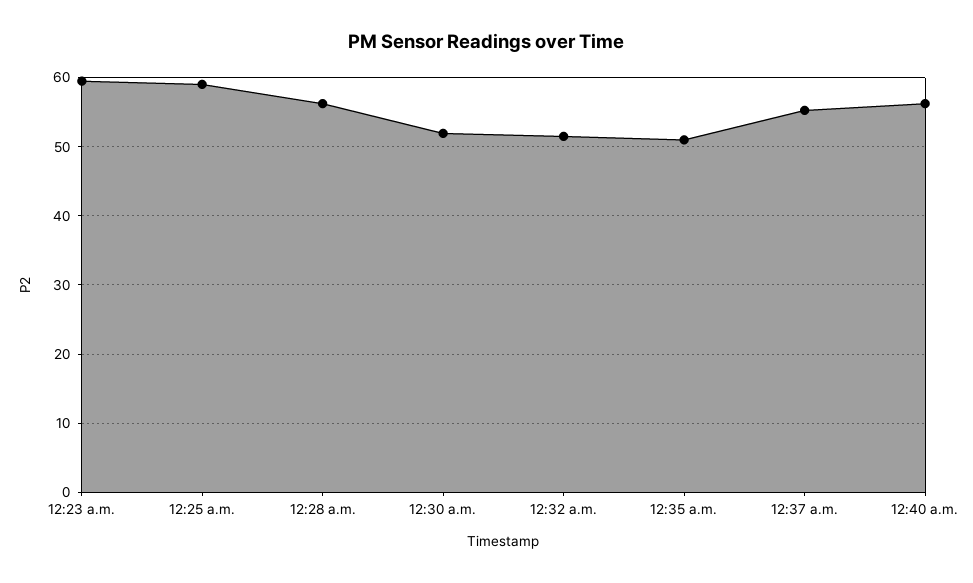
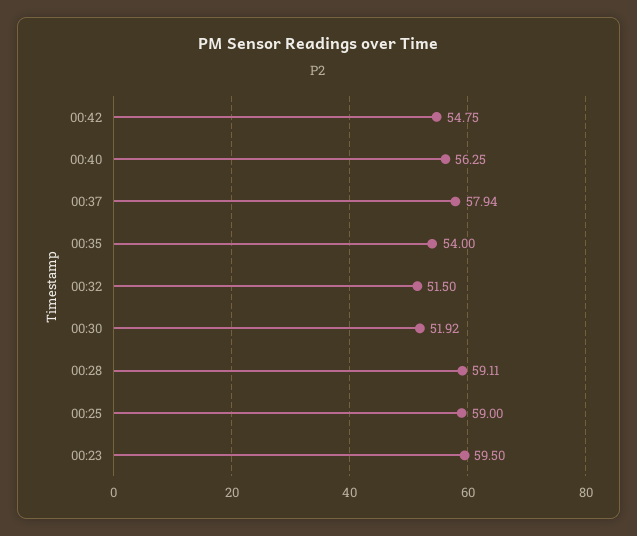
12:28 a.m.: 56 -> 59.11
12:35 a.m.: 51 -> 54
12:37 a.m.: 55 -> 57.94
00:42: none -> 54.75

